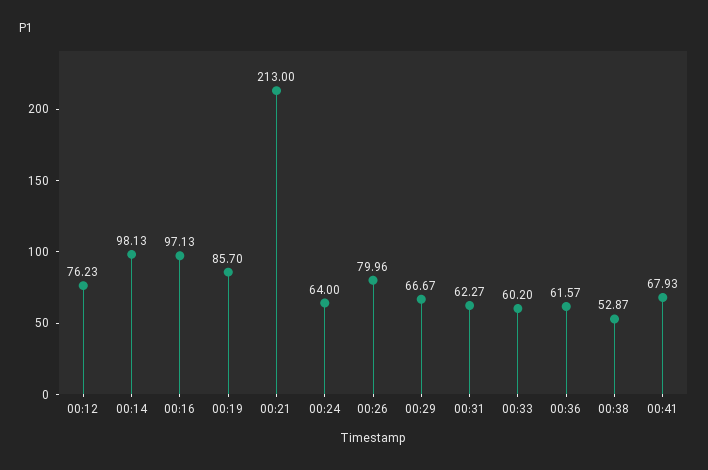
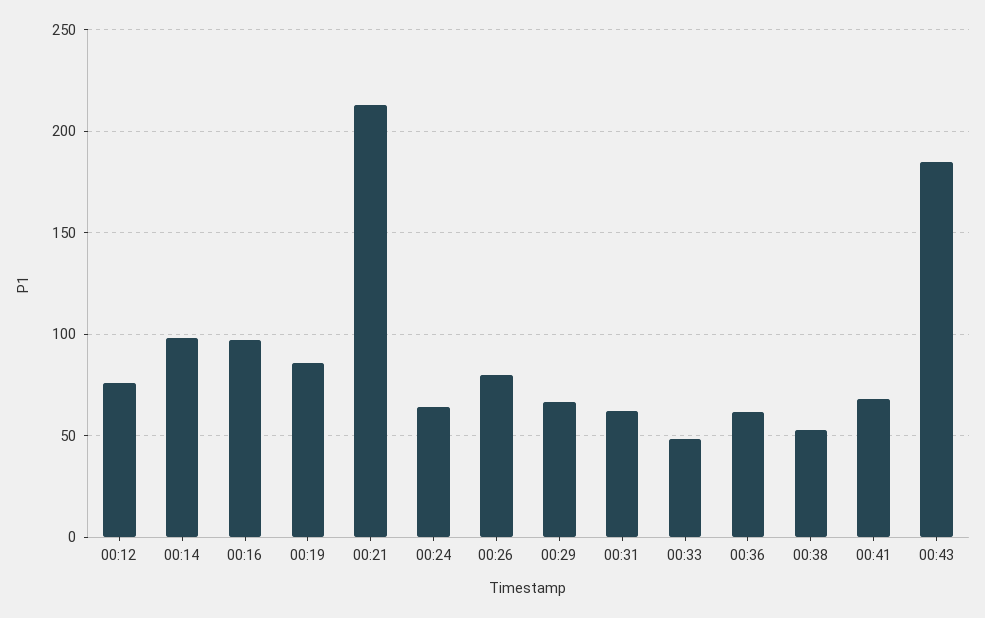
00:33: 60.2 -> 50
00:43: none -> 185

